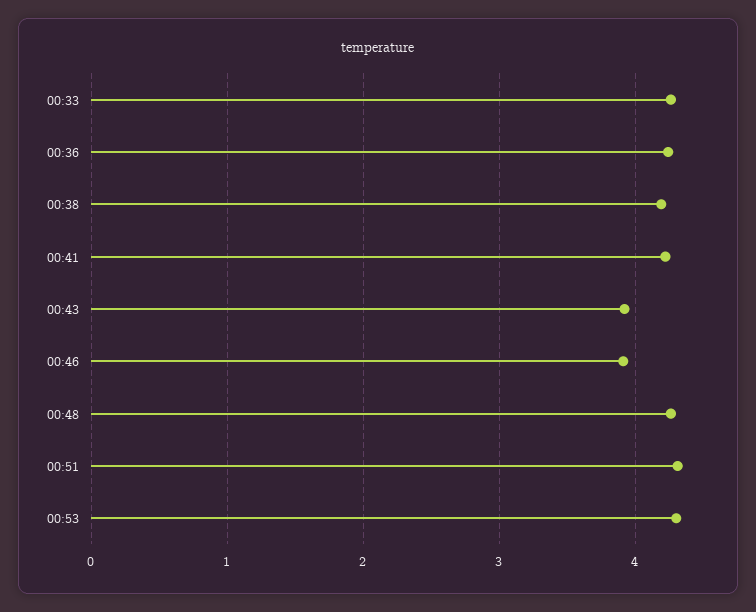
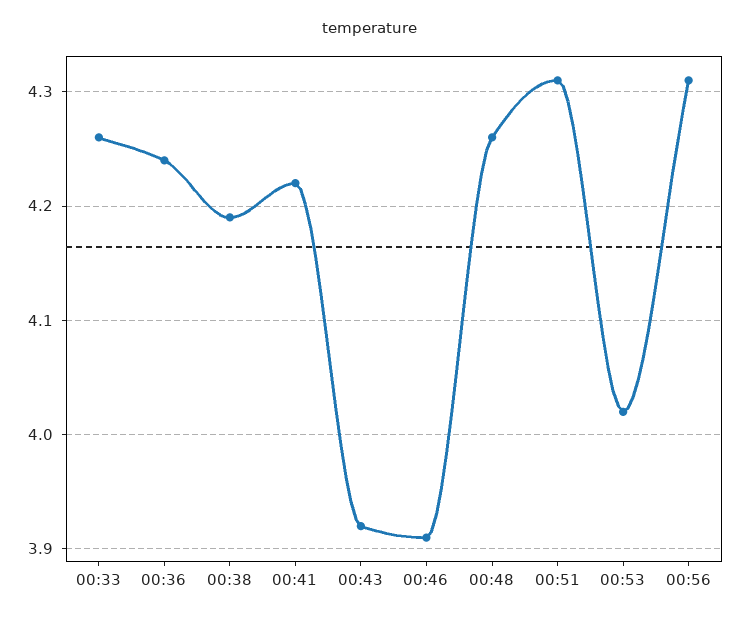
00:53: 4.3 -> 4.02
00:56: none -> 4.31

